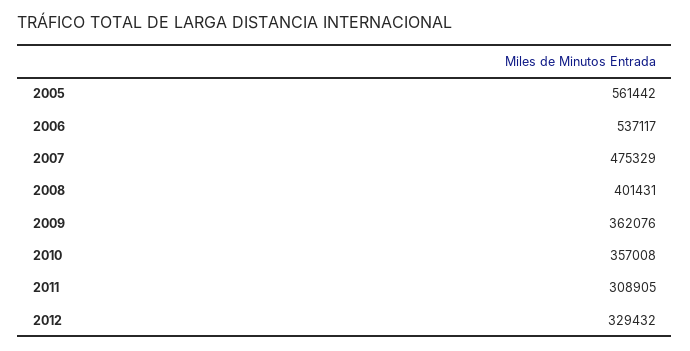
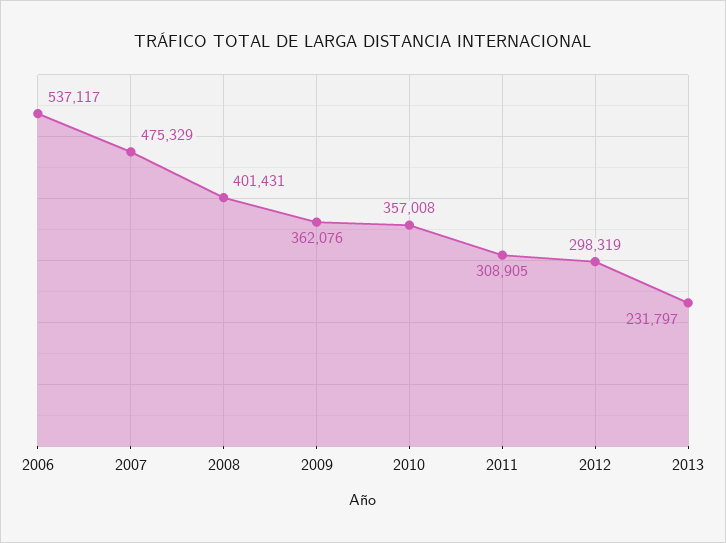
2005: 561442 -> none
2012: 329432 -> 298319
2013: none -> 231797

